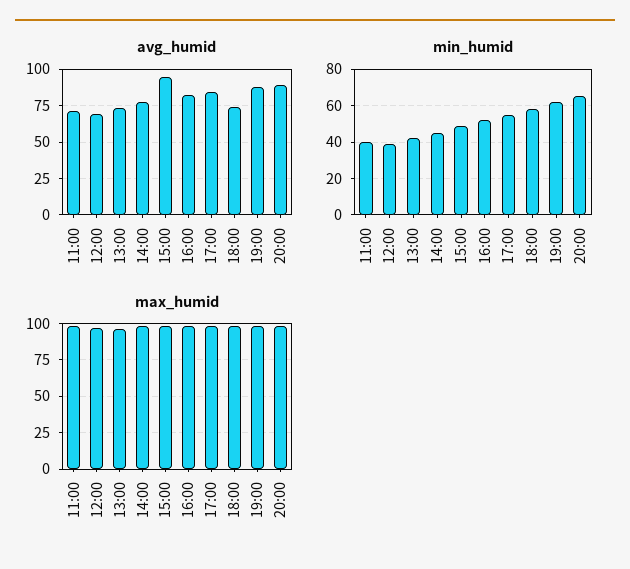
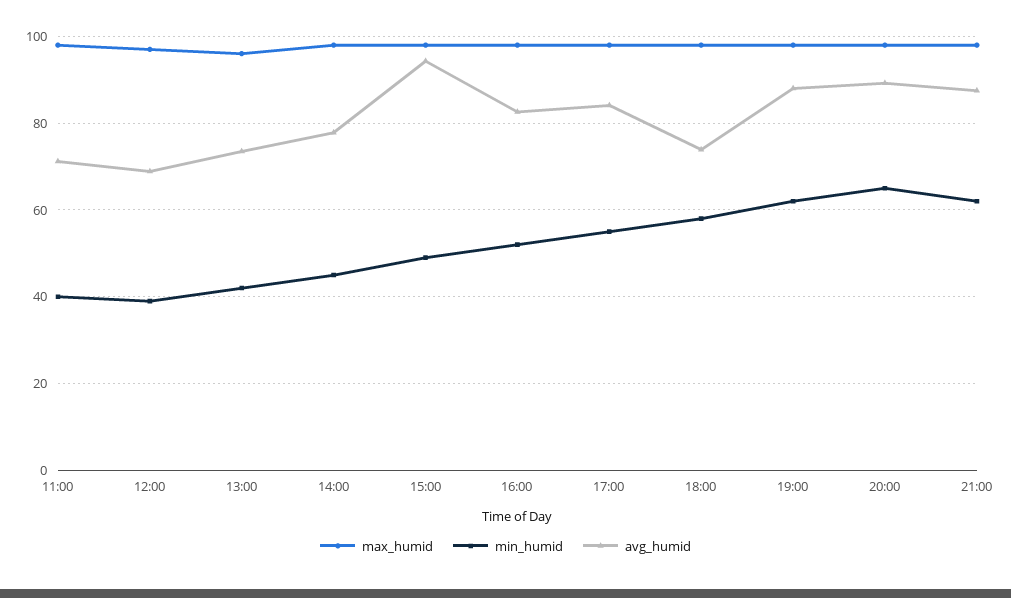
max_humid, 21:00: none -> 98
min_humid, 21:00: none -> 62
avg_humid, 21:00: none -> 88

